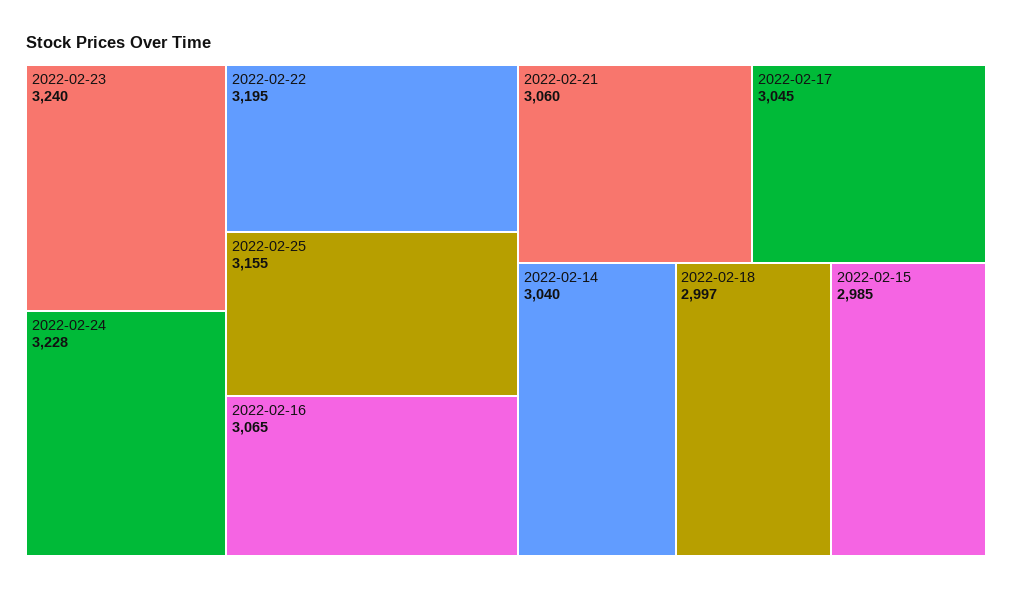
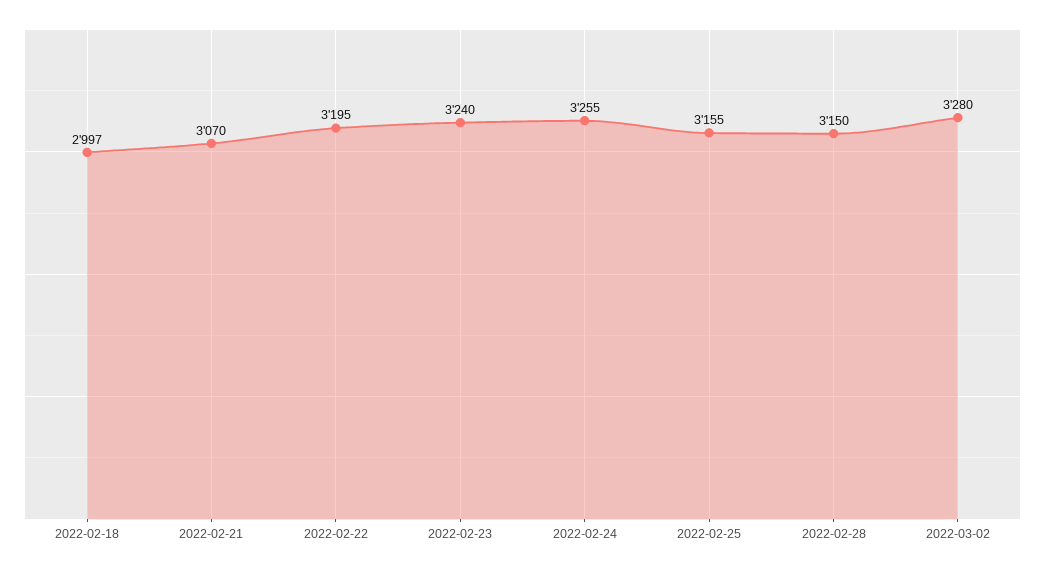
2022-02-24: 3228 -> 3255
2022-02-16: 3065 -> none
2022-02-21: 3060 -> 3070
2022-02-17: 3045 -> none
2022-02-14: 3040 -> none
2022-02-15: 2985 -> none
2022-02-28: none -> 3150
2022-03-02: none -> 3280

